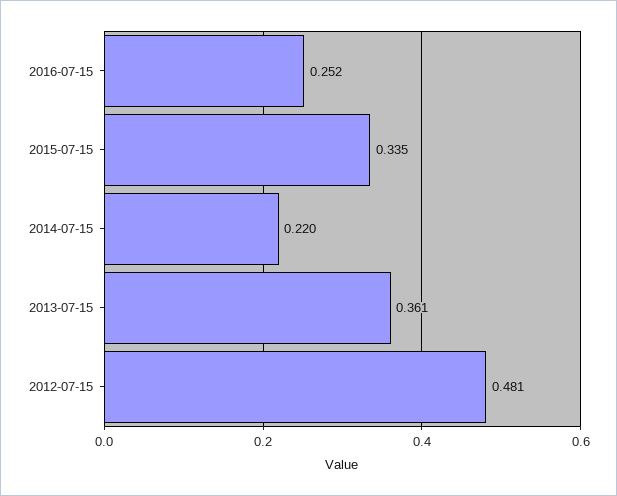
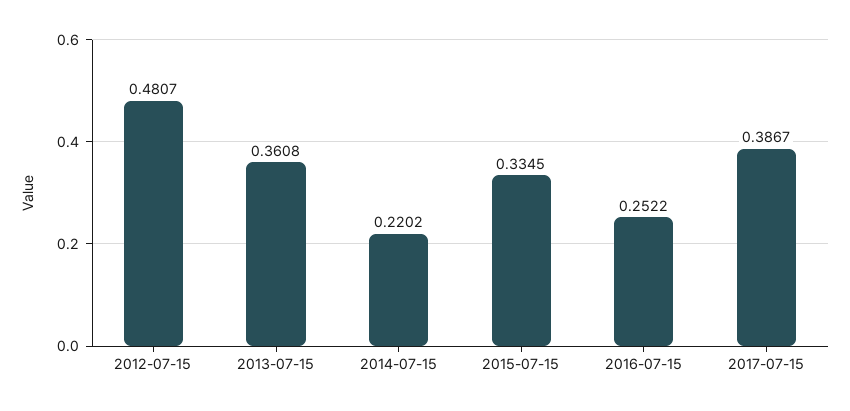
2017-07-15: none -> 0.3867

